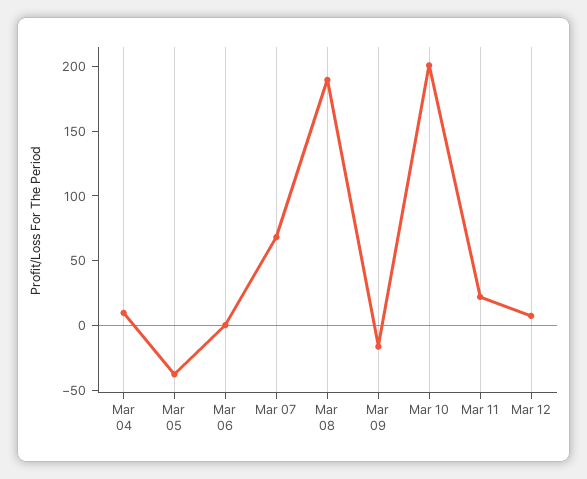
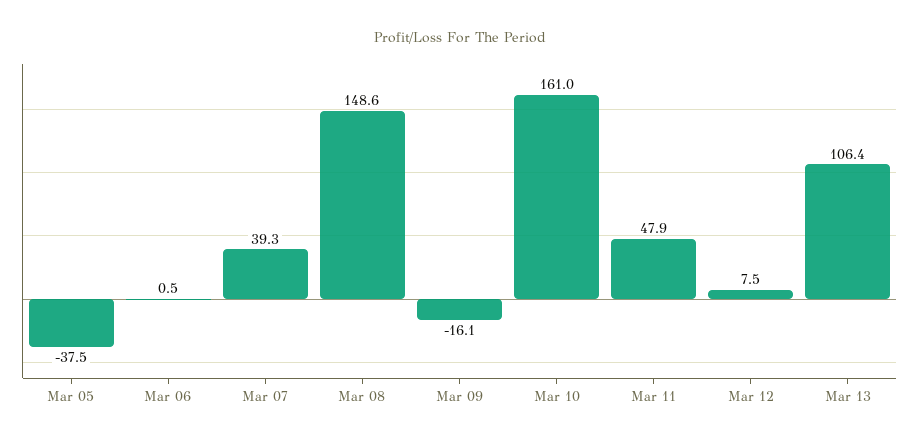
Mar 04: 10 -> none
Mar 07: 70 -> 39.3
Mar 08: 190 -> 148.6
Mar 10: 200 -> 161
Mar 11: 20 -> 47.9
Mar 13: none -> 106.4

